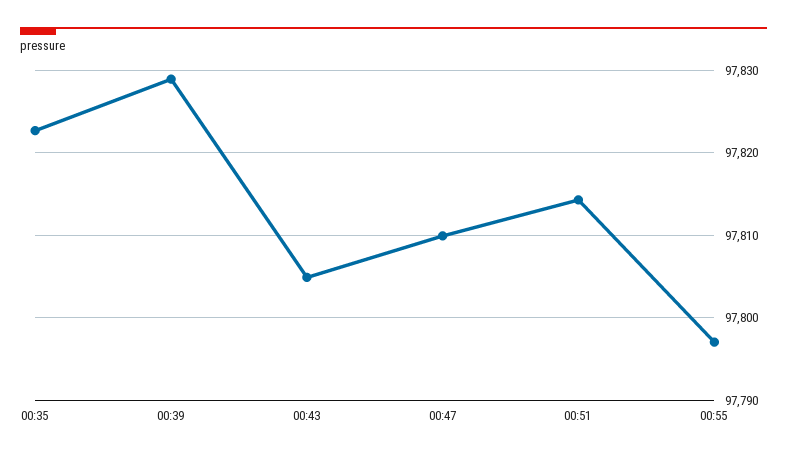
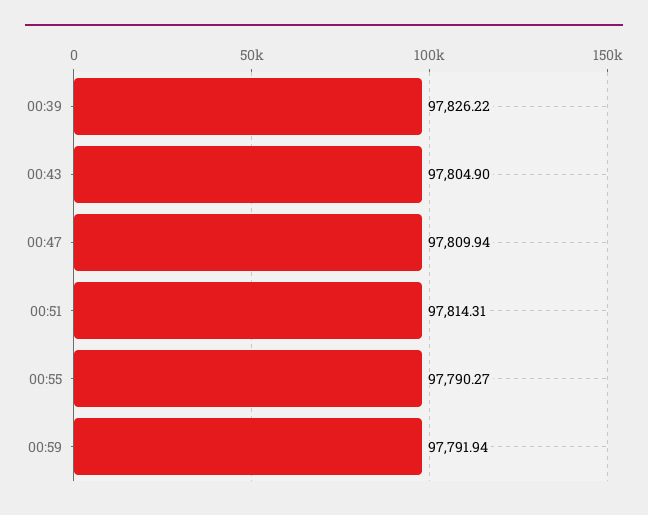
00:35: 97823 -> none
00:39: 97829 -> 97826.22
00:55: 97797 -> 97790.27
00:59: none -> 97791.94

